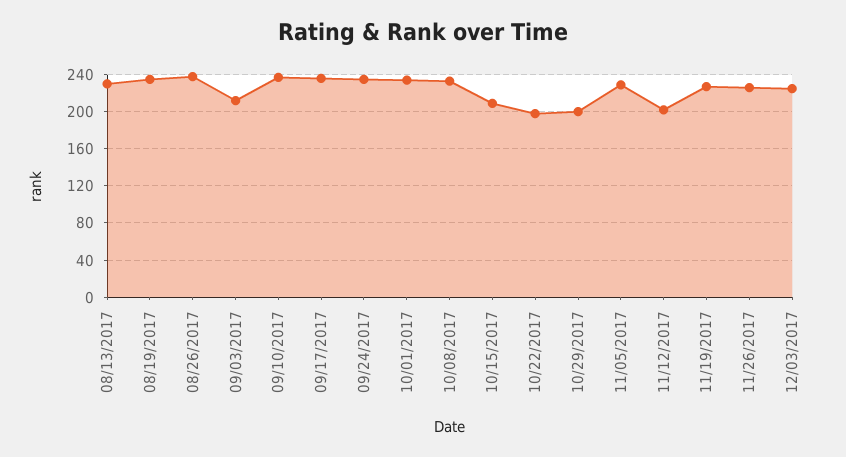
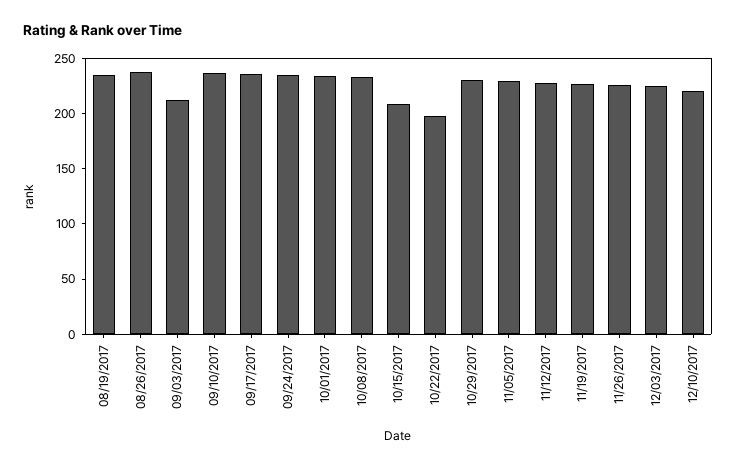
08/13/2017: 230 -> none
10/29/2017: 200 -> 230
11/12/2017: 200 -> 230
12/10/2017: none -> 220

